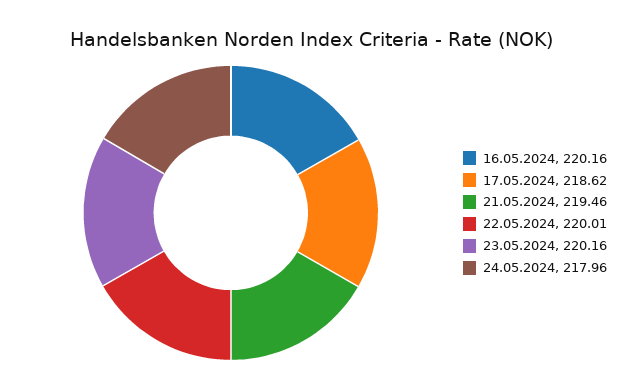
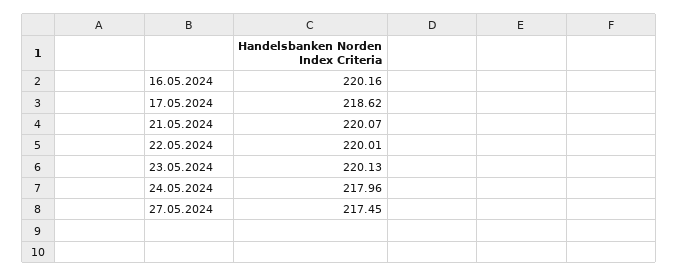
21.05.2024: 219.46 -> 220.07
23.05.2024: 220.16 -> 220.13
27.05.2024: none -> 217.45

